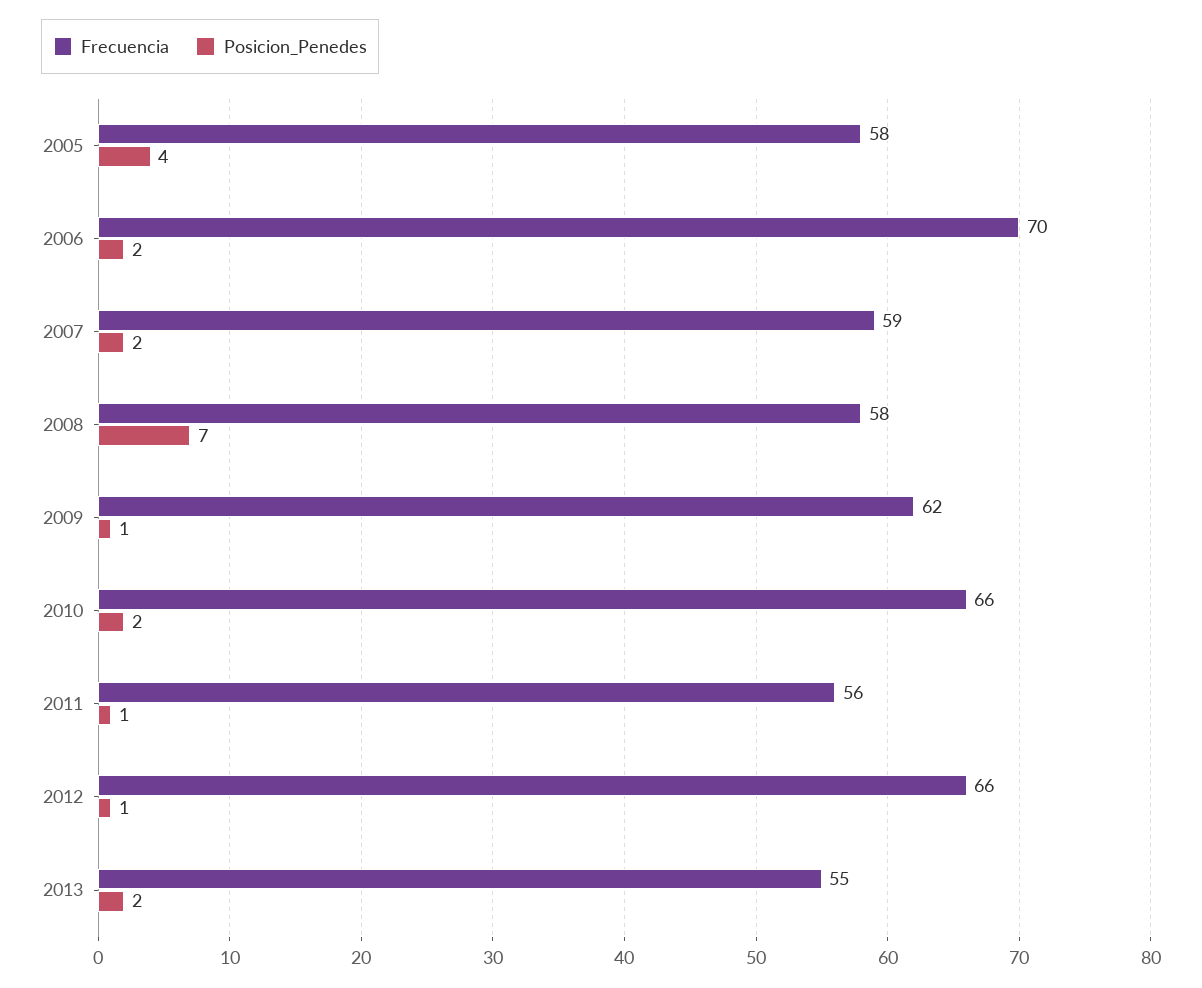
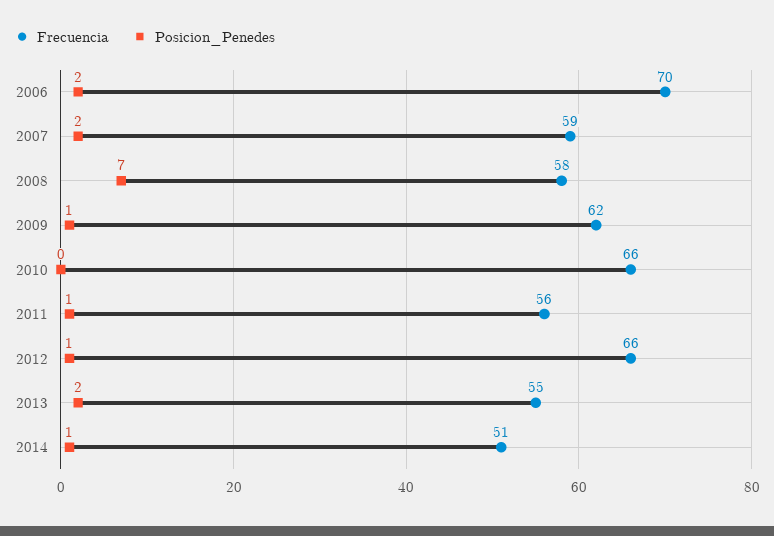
Frecuencia, 2005: 58 -> none
Posicion_Penedes, 2005: 4 -> none
Posicion_Penedes, 2010: 2 -> 0
Frecuencia, 2014: none -> 51
Posicion_Penedes, 2014: none -> 1

